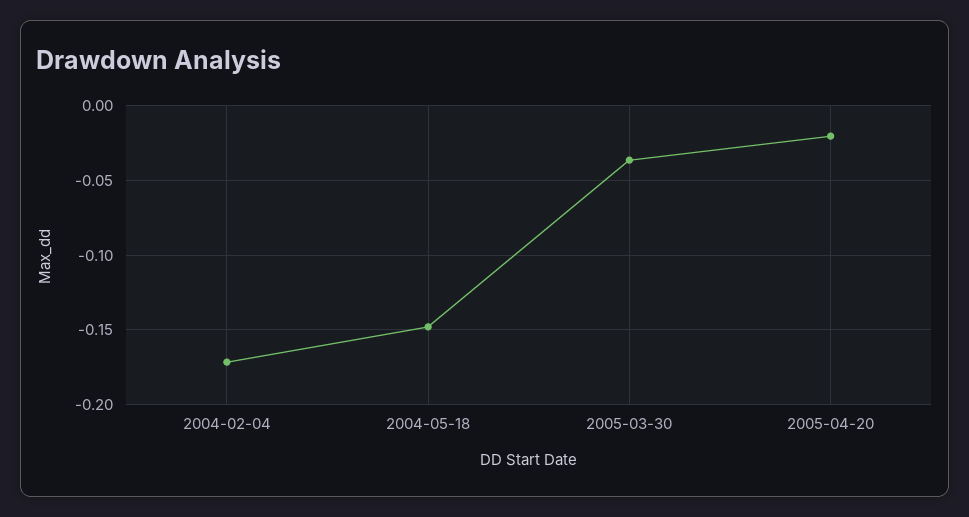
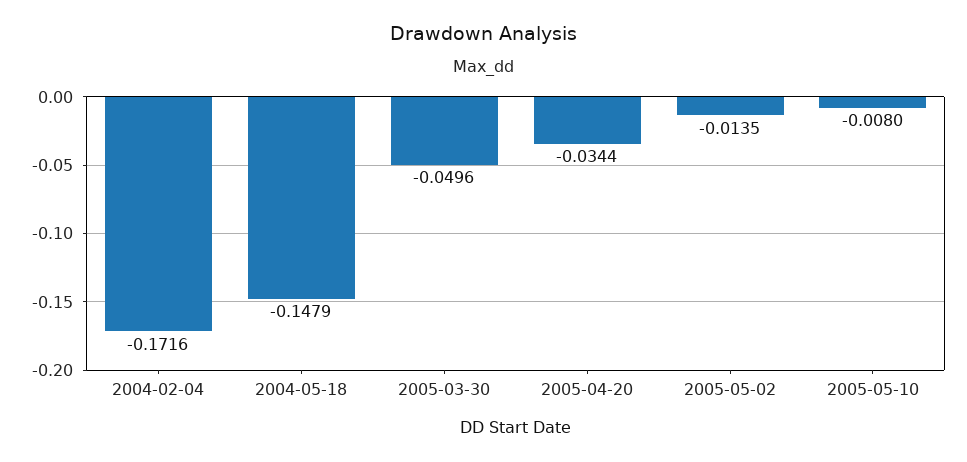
2005-03-30: -0.035 -> -0.0496
2005-04-20: -0.02 -> -0.0344
2005-05-02: none -> -0.0135
2005-05-10: none -> -0.008

